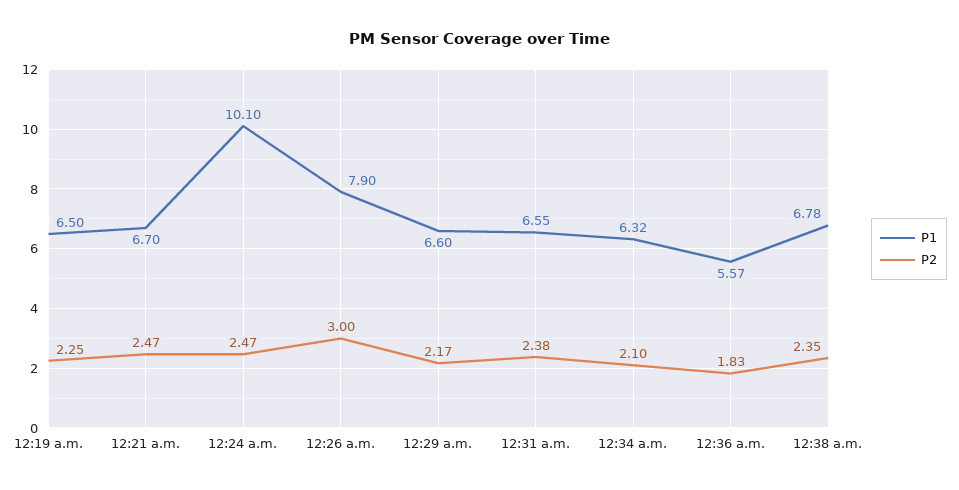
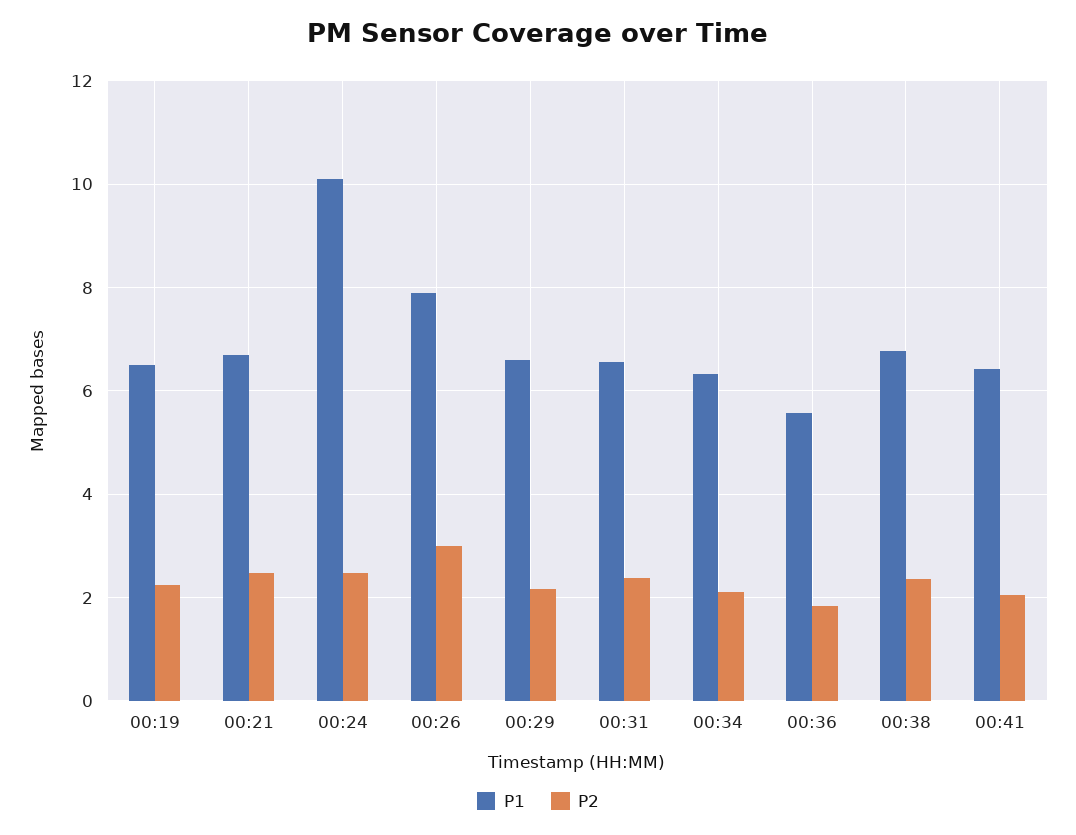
P1, 00:41: none -> 6.4
P2, 00:41: none -> 2

